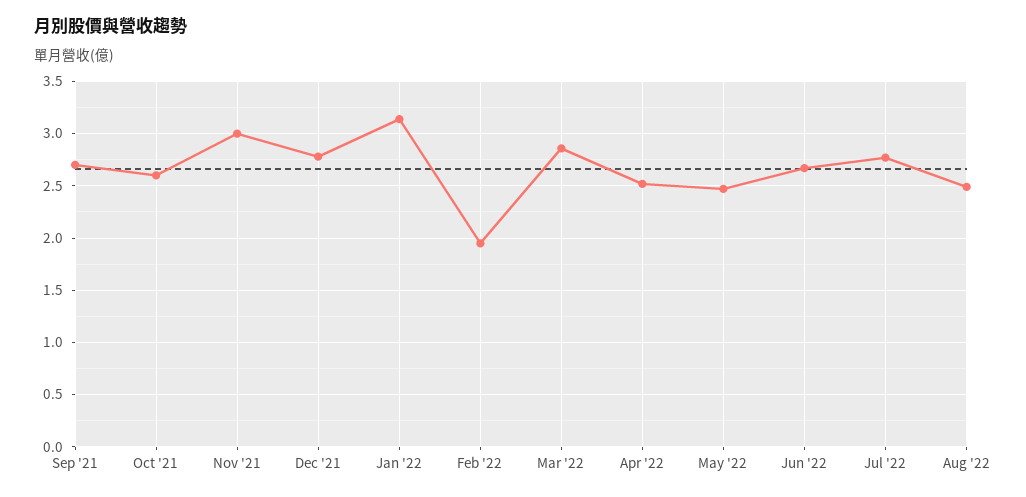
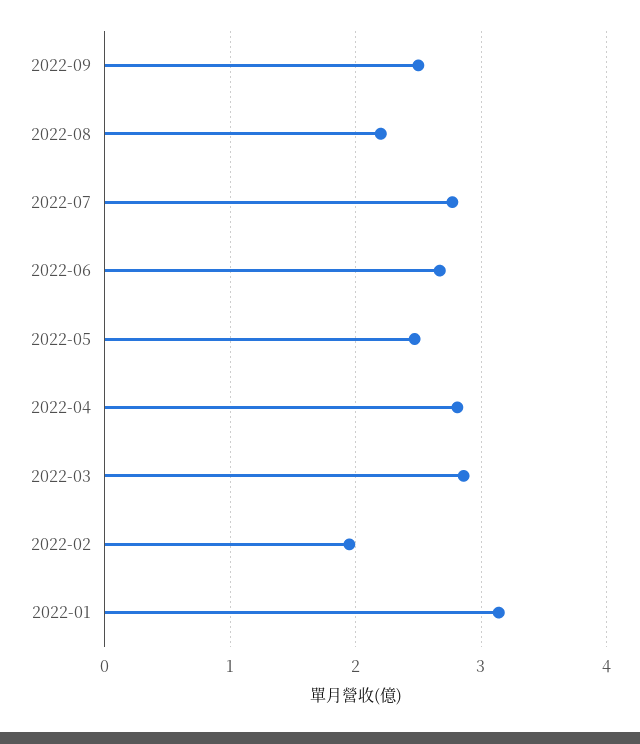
Sep '21: 2.7 -> none
Oct '21: 2.6 -> none
Nov '21: 3 -> none
Dec '21: 2.8 -> none
Apr '22: 2.5 -> 2.8
Aug '22: 2.5 -> 2.2
2022-09: none -> 2.5

